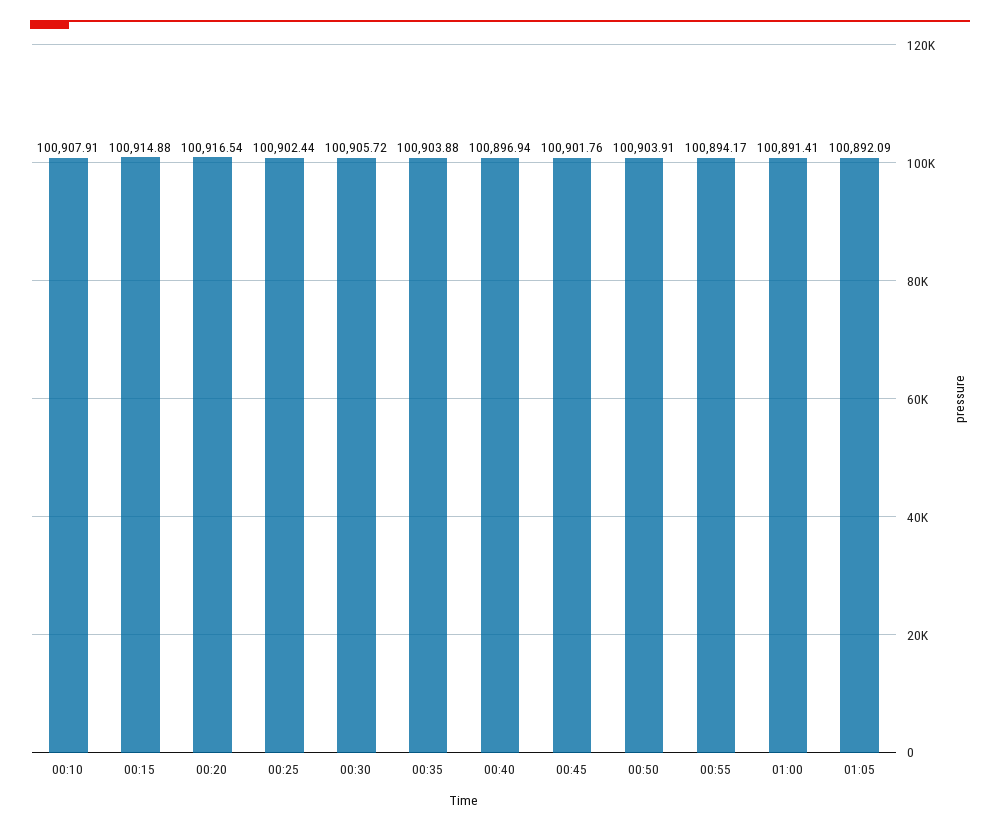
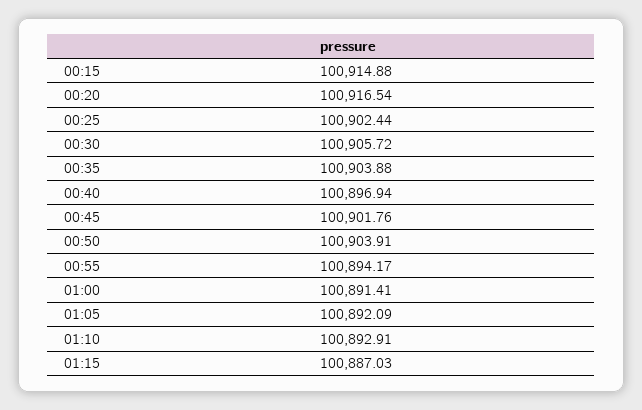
00:10: 100907.91 -> none
01:10: none -> 100892.91
01:15: none -> 100887.03

